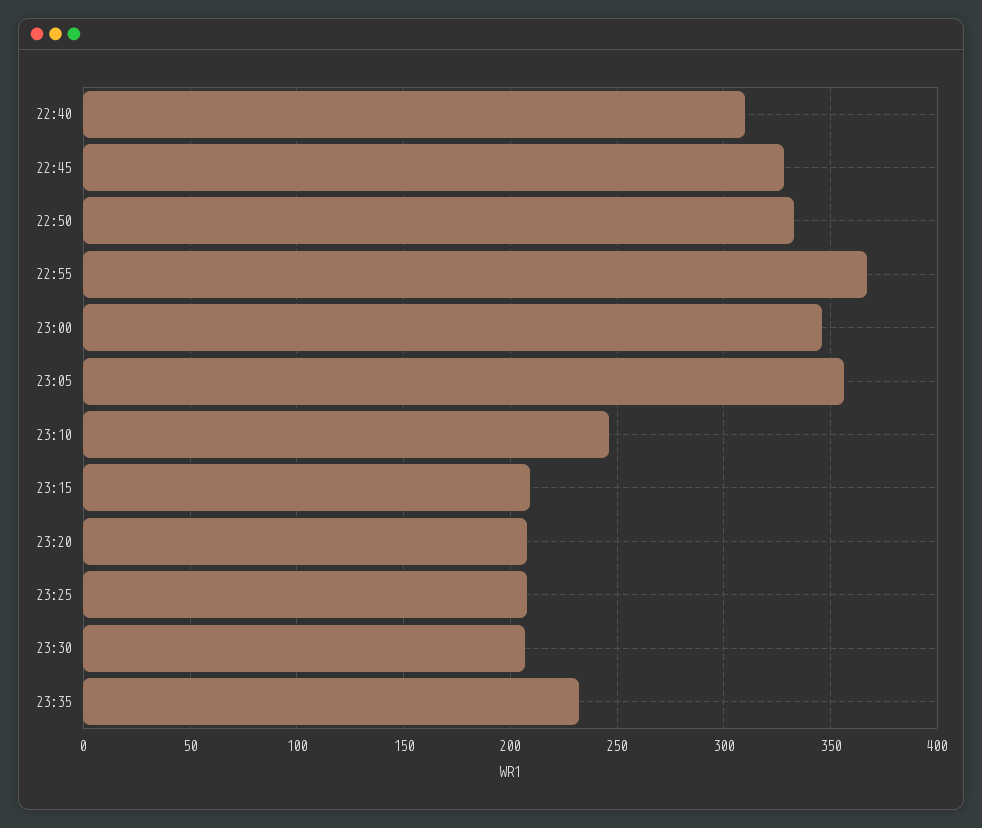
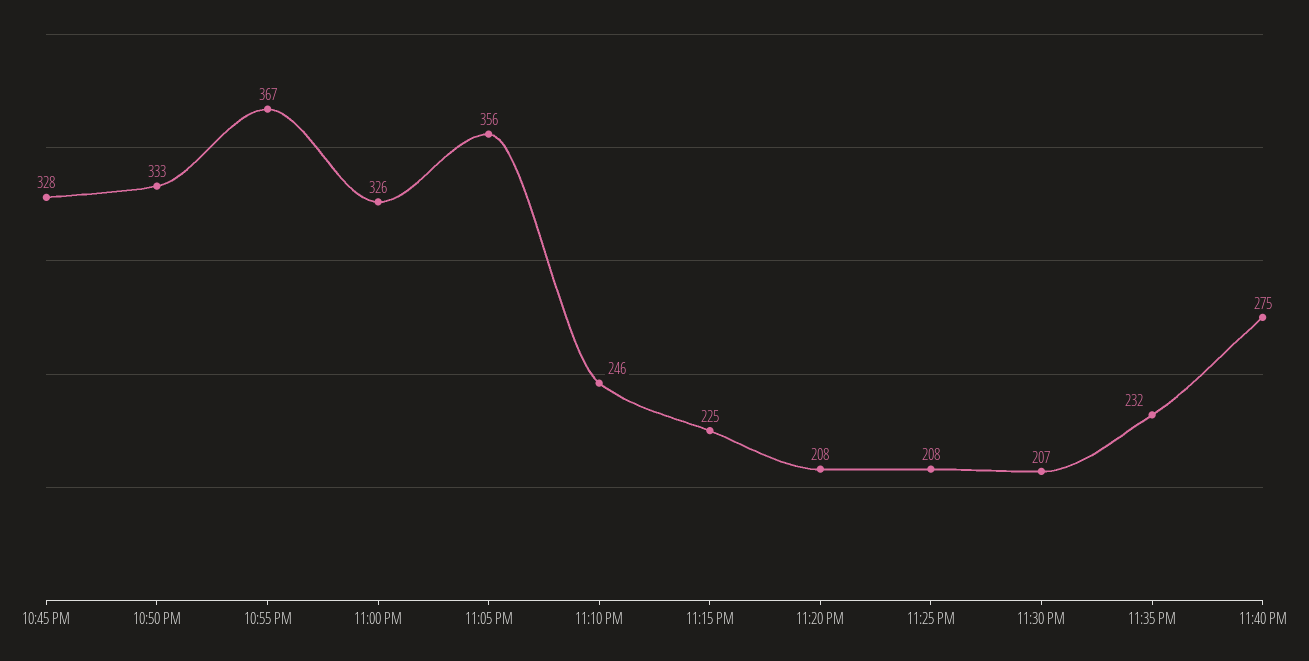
22:40: 310 -> none
23:00: 345 -> 326
23:15: 210 -> 225
11:40 PM: none -> 275

